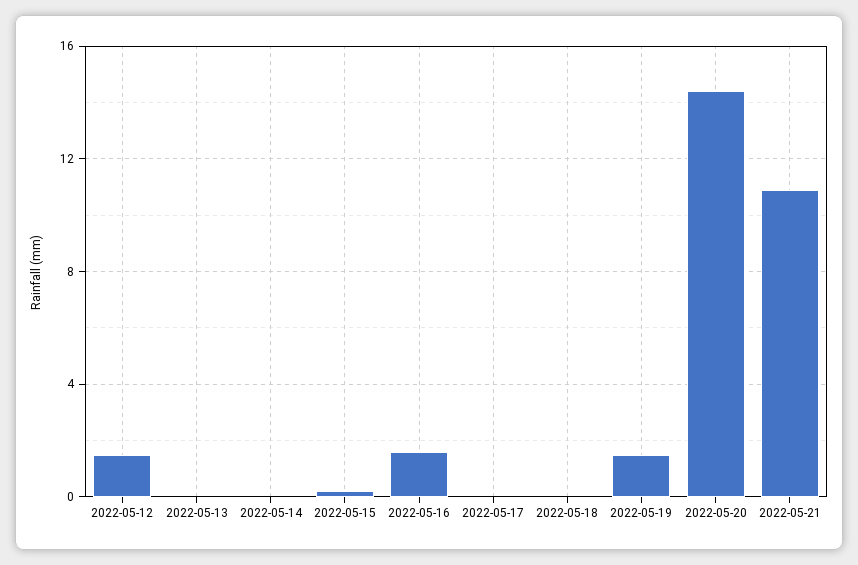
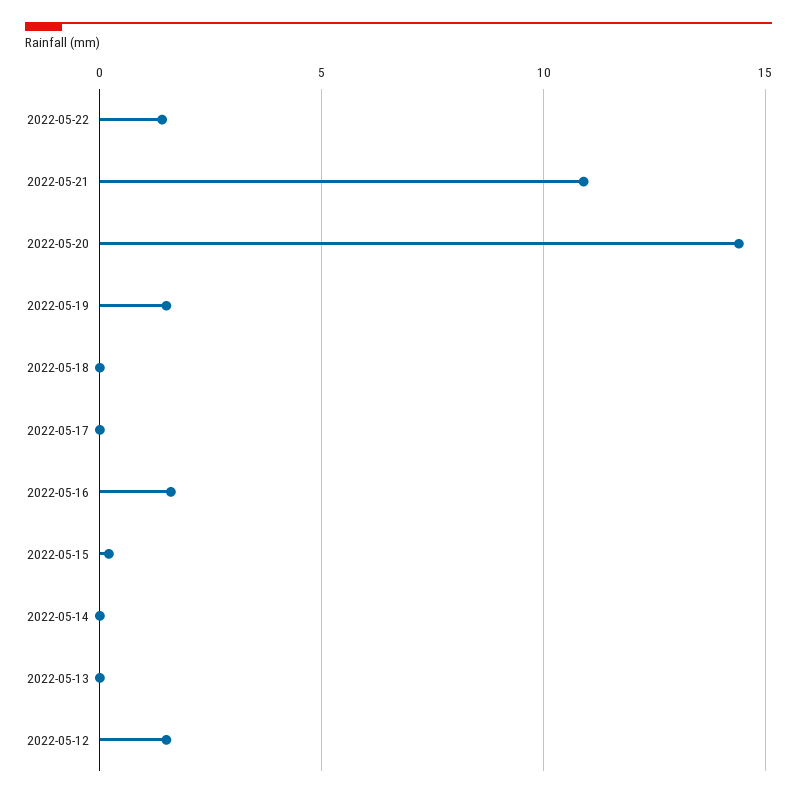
2022-05-22: none -> 1.5

